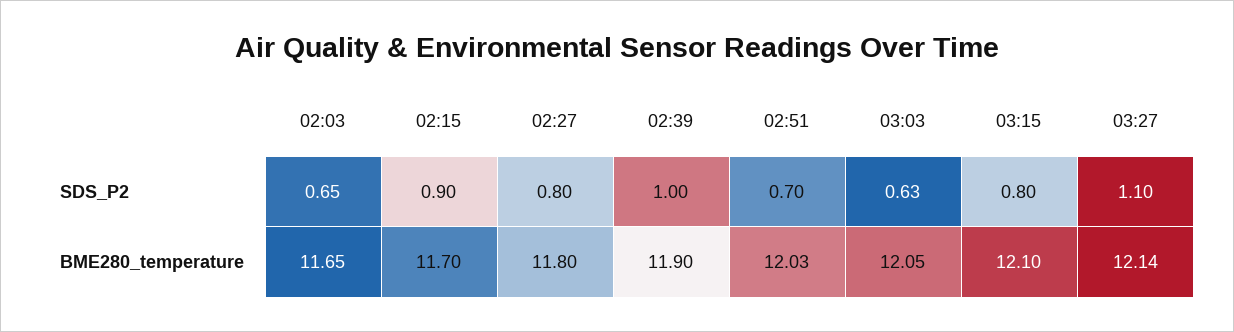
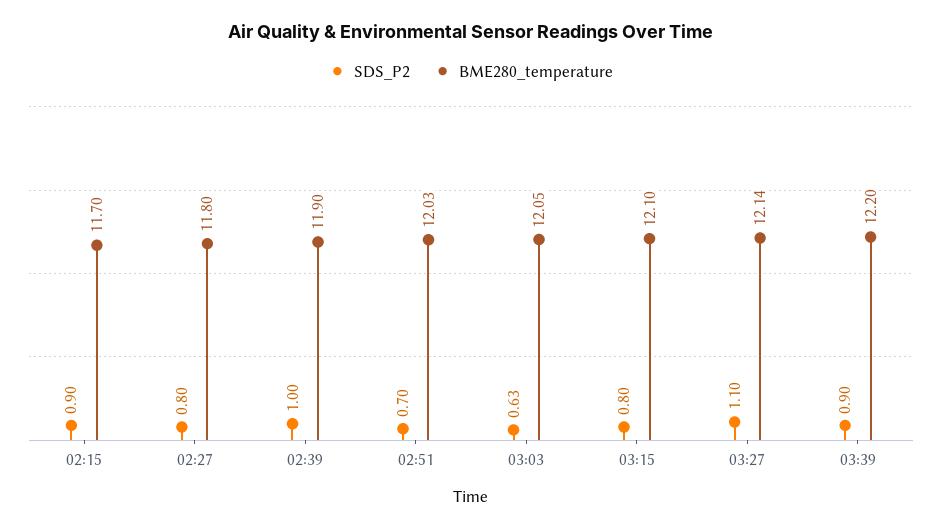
SDS_P2, 02:03: 0.65 -> none
BME280_temperature, 02:03: 11.65 -> none
SDS_P2, 03:39: none -> 0.9
BME280_temperature, 03:39: none -> 12.2

